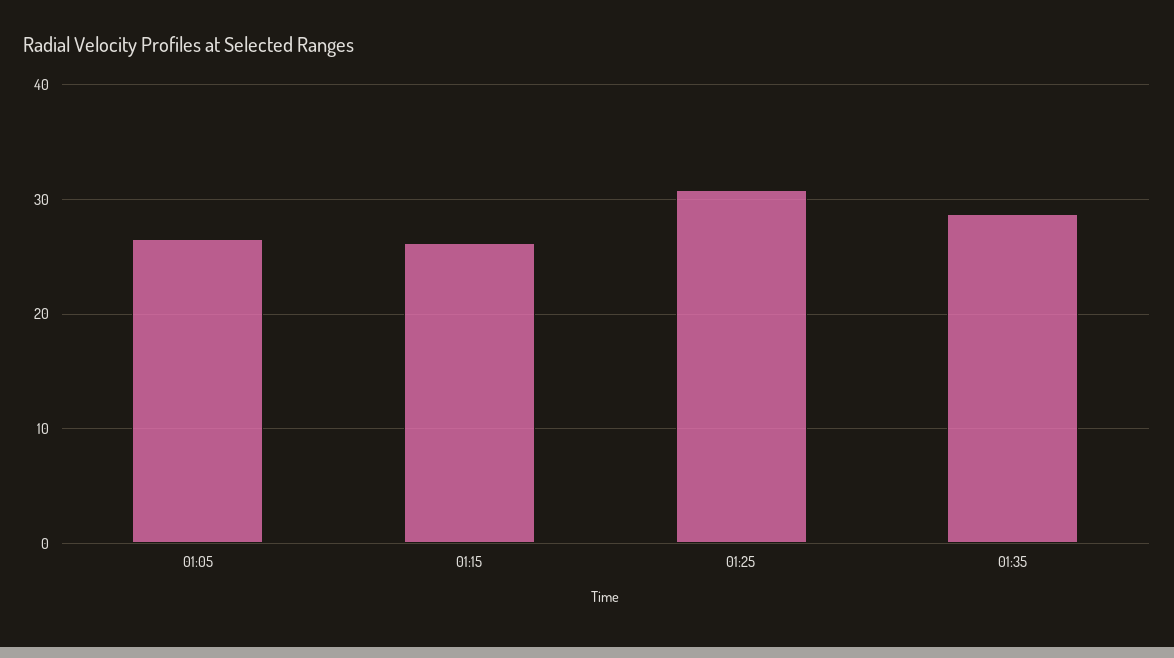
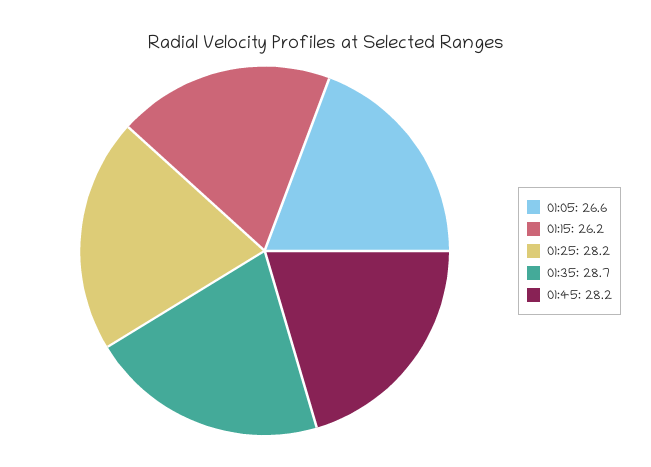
01:25: 31 -> 28.2
01:45: none -> 28.2

